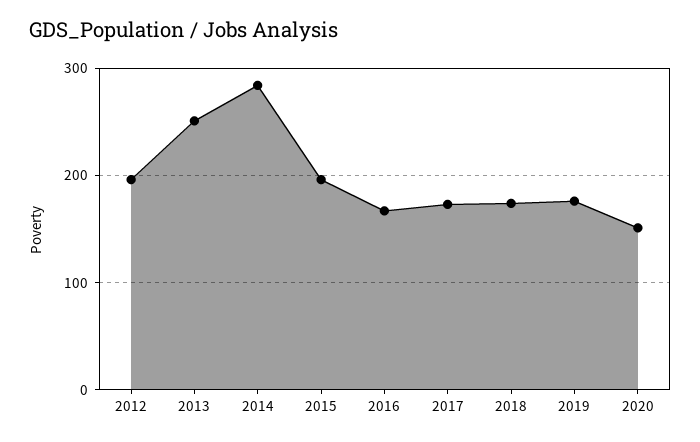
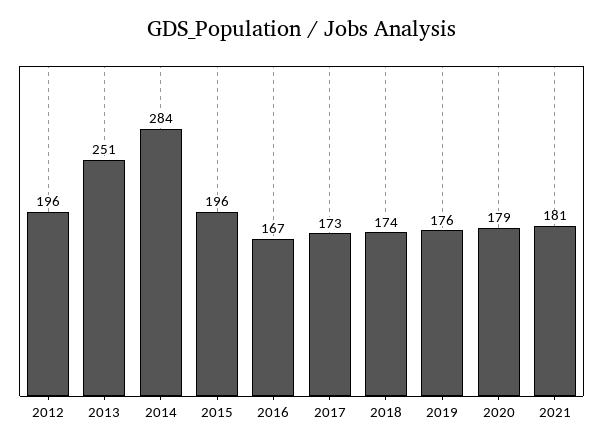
2020: 150 -> 179
2021: none -> 181

